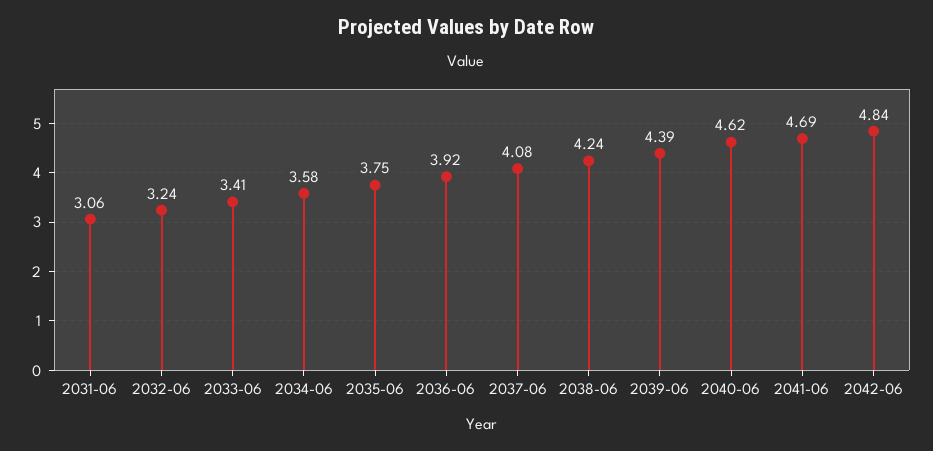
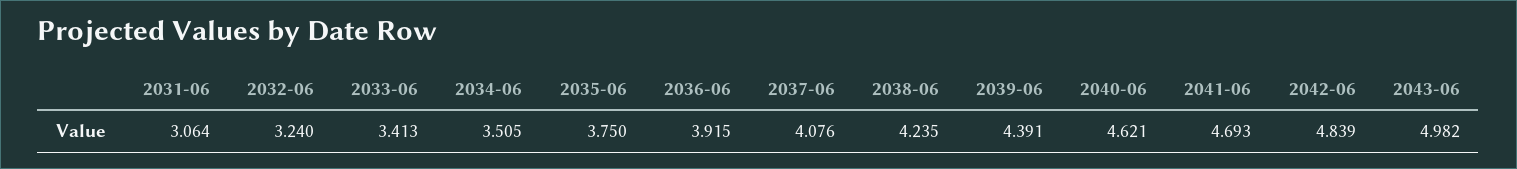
2034-06: 3.58 -> 3.505
2043-06: none -> 4.982

